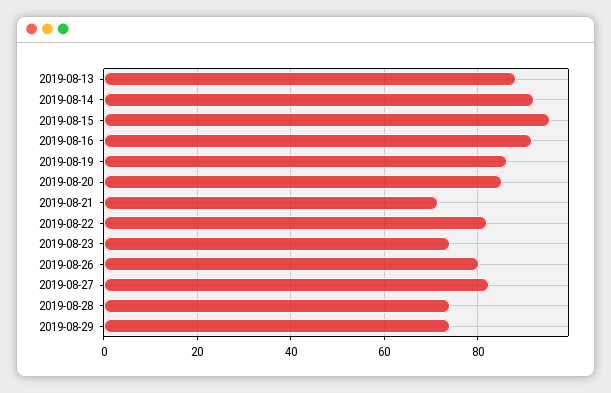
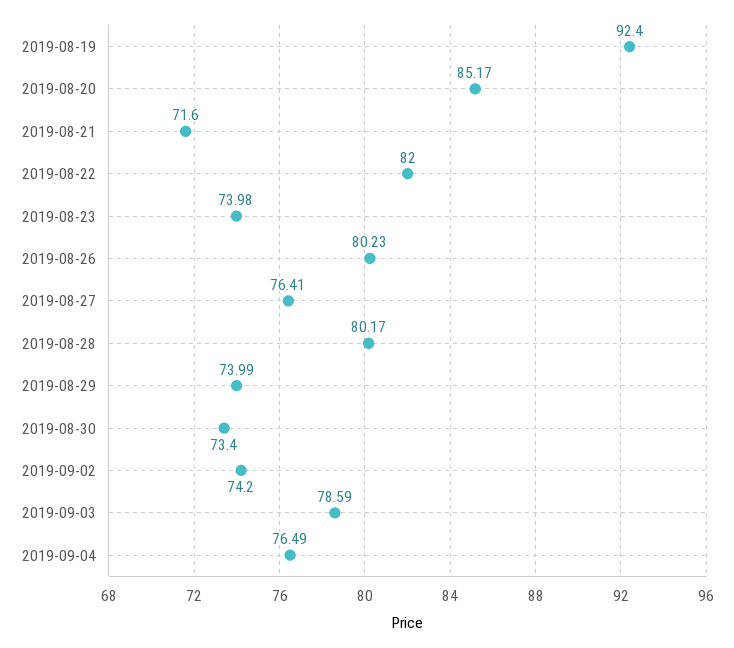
2019-08-13: 88 -> none
2019-08-14: 92 -> none
2019-08-15: 96 -> none
2019-08-16: 92 -> none
2019-08-19: 86 -> 92.4
2019-08-27: 82 -> 76.41
2019-08-28: 74 -> 80.17
2019-08-30: none -> 73.4
2019-09-02: none -> 74.2
2019-09-03: none -> 78.59
2019-09-04: none -> 76.49

